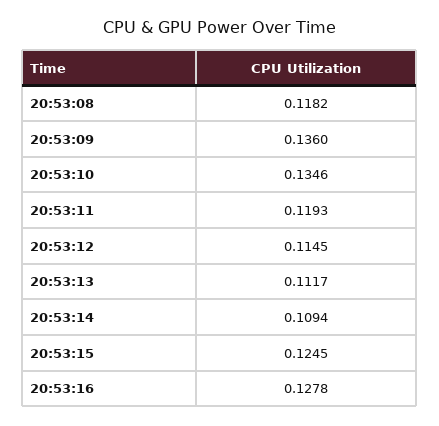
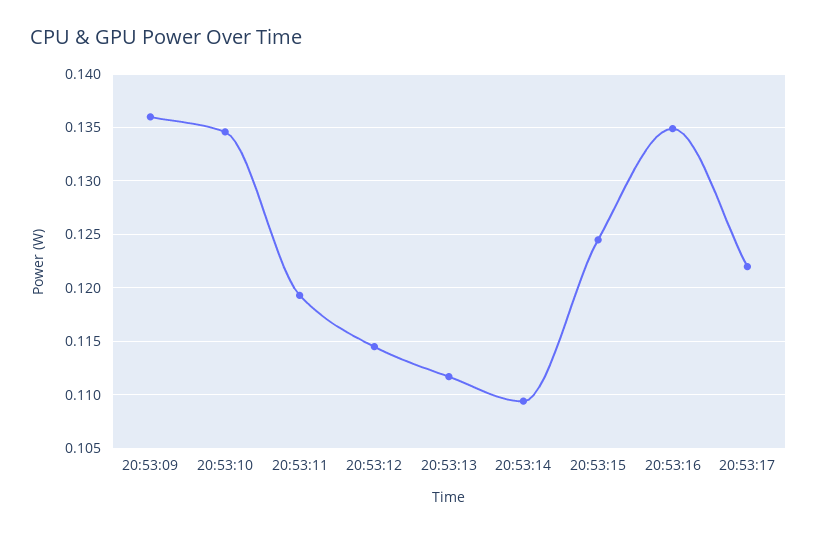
20:53:08: 0.1182 -> none
20:53:16: 0.1278 -> 0.135
20:53:17: none -> 0.122

